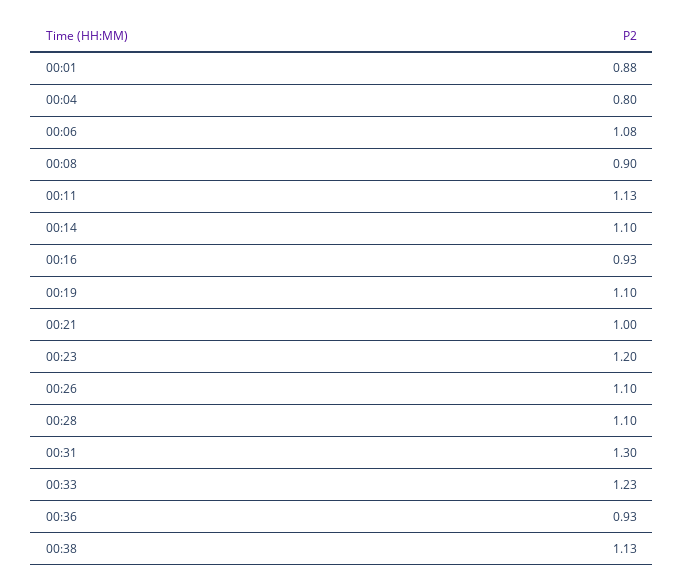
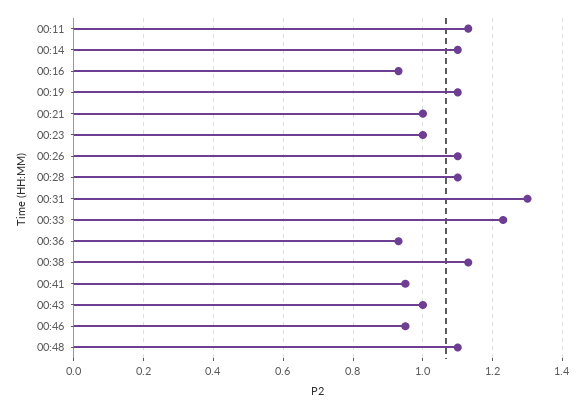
00:01: 0.88 -> none
00:04: 0.8 -> none
00:06: 1.08 -> none
00:08: 0.9 -> none
00:23: 1.2 -> 1
00:41: none -> 0.95
00:43: none -> 1
00:46: none -> 0.95
00:48: none -> 1.1

